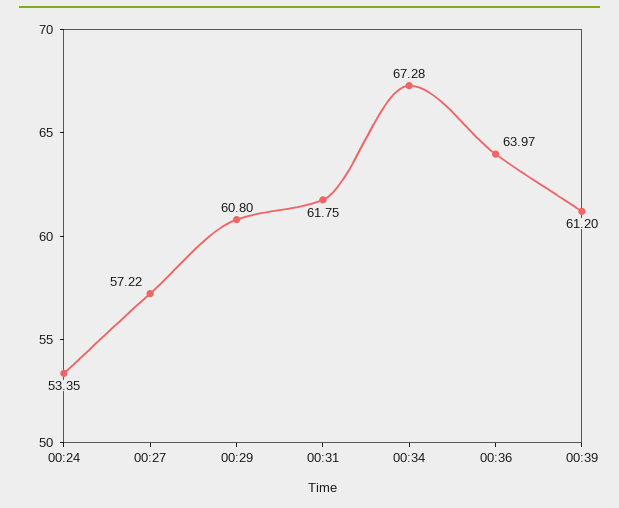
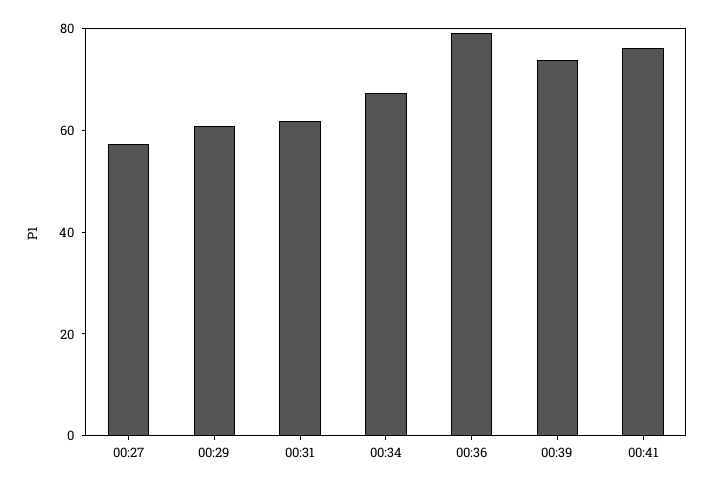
00:24: 53.35 -> none
00:36: 63.97 -> 80
00:39: 61.2 -> 75
00:41: none -> 75

